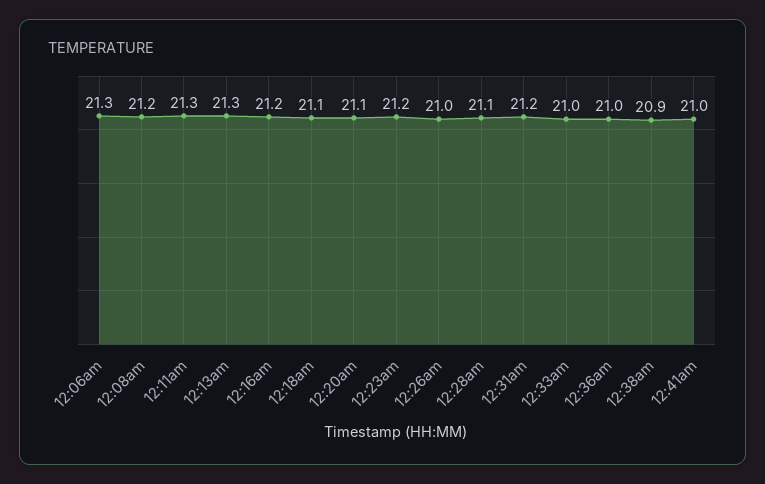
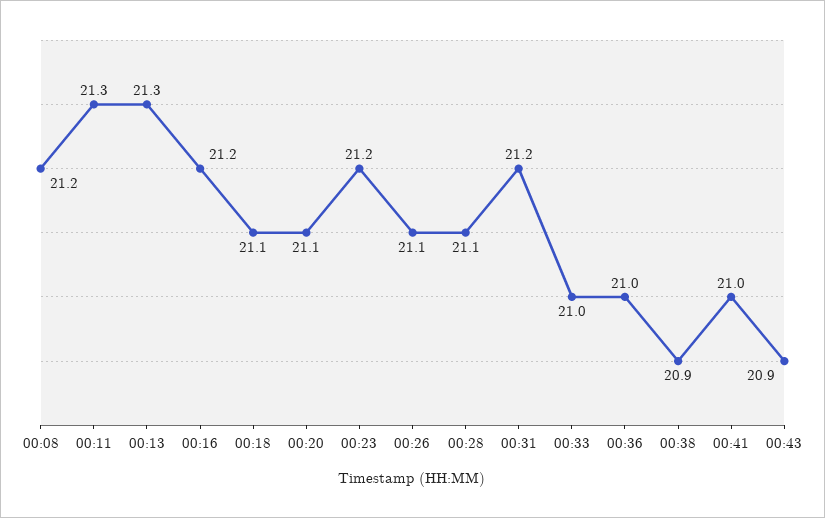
12:06am: 21.3 -> none
12:26am: 21 -> 21.1
00:43: none -> 20.9

